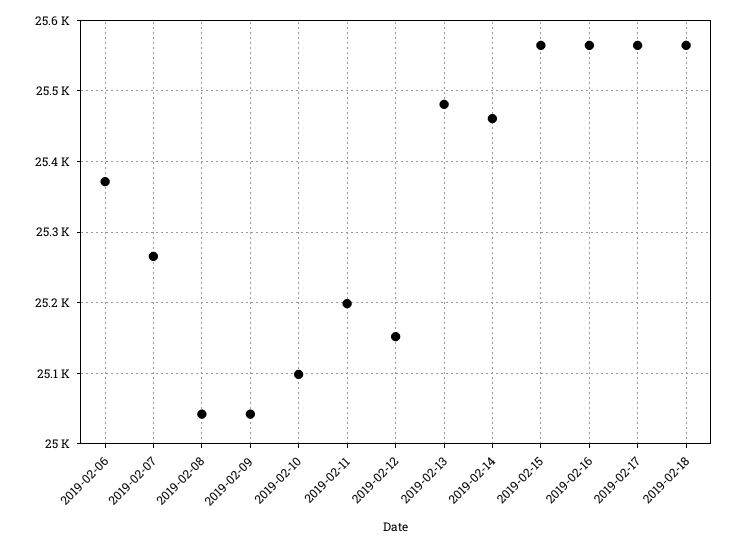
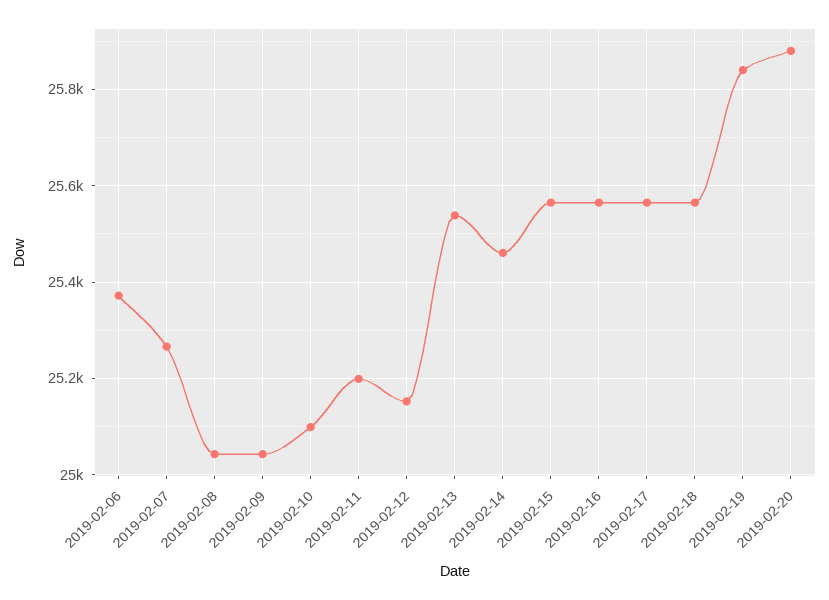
2019-02-13: 25480 -> 25540
2019-02-19: none -> 25840
2019-02-20: none -> 25880

